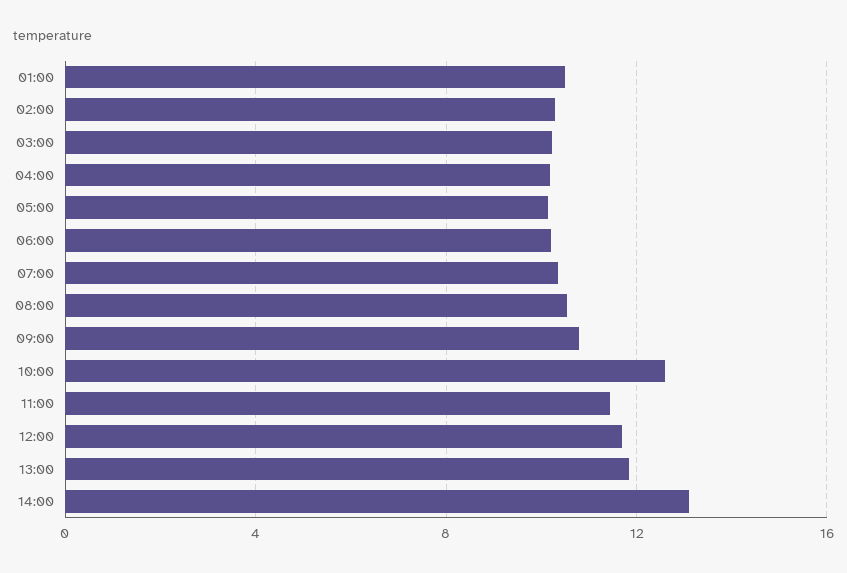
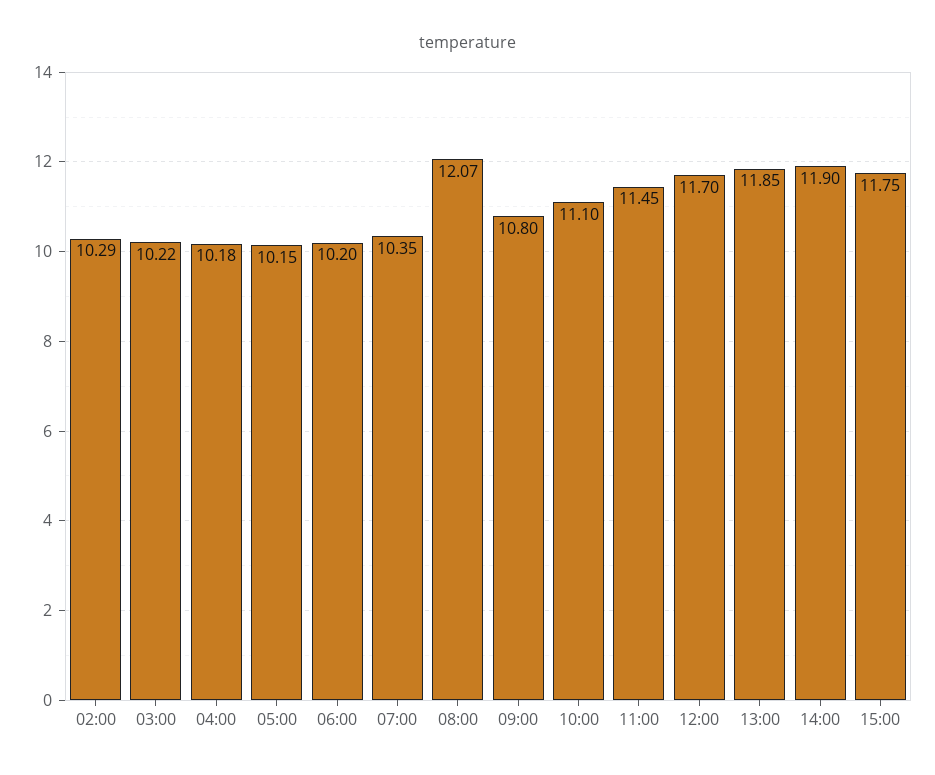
01:00: 10.5 -> none
08:00: 10.5 -> 12.07
10:00: 12.5 -> 11.1
14:00: 13 -> 11.9
15:00: none -> 11.75

